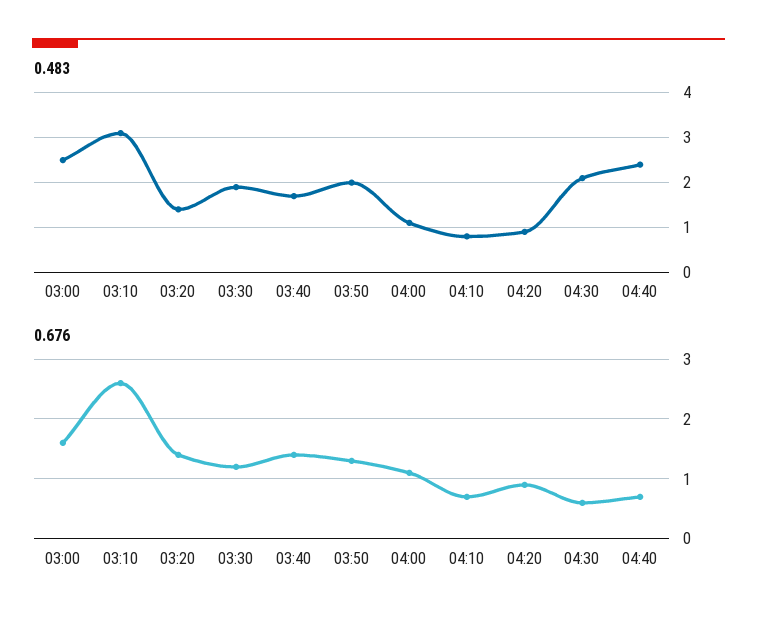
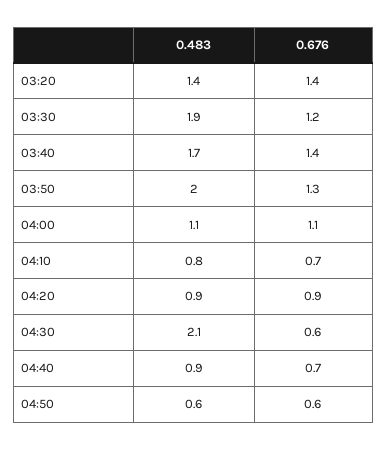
0.483, 03:00: 2.5 -> none
0.483, 03:10: 3 -> none
0.483, 04:40: 2.5 -> 0.9
0.676, 03:00: 1.5 -> none
0.676, 03:10: 2.5 -> none
0.483, 04:50: none -> 0.6
0.676, 04:50: none -> 0.6

